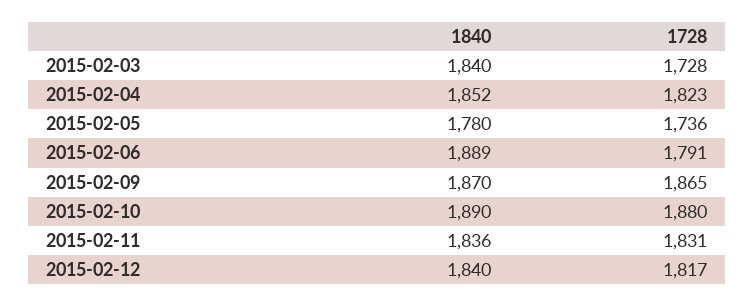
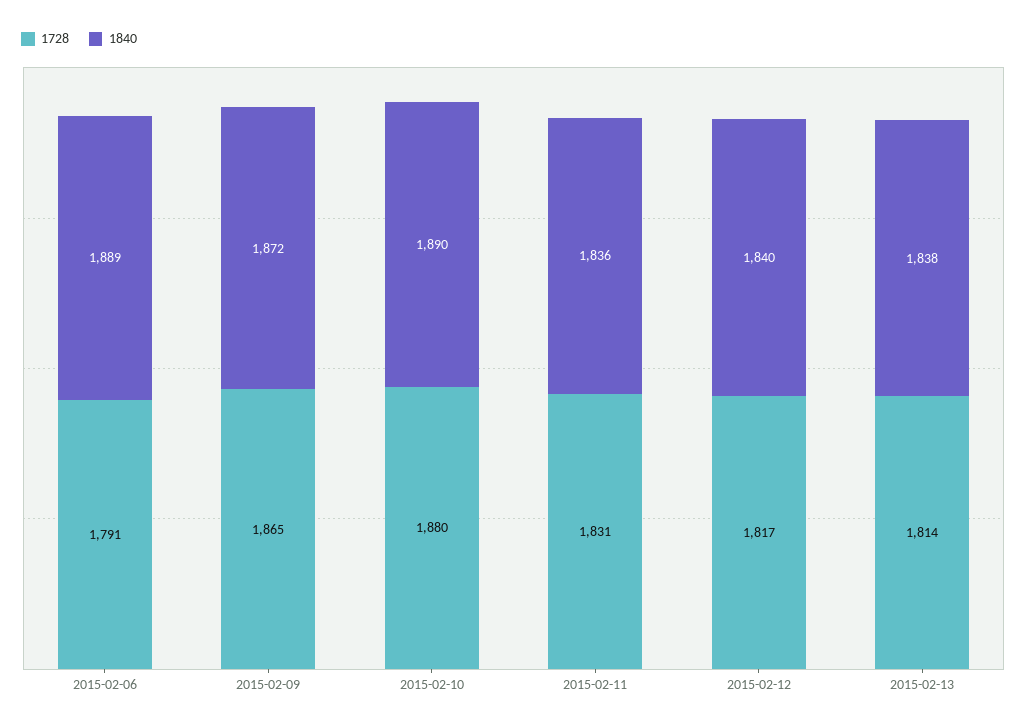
1840, 2015-02-03: 1840 -> none
1728, 2015-02-03: 1728 -> none
1840, 2015-02-04: 1852 -> none
1728, 2015-02-04: 1823 -> none
1840, 2015-02-05: 1780 -> none
1728, 2015-02-05: 1736 -> none
1840, 2015-02-09: 1870 -> 1872
1728, 2015-02-13: none -> 1814
1840, 2015-02-13: none -> 1838

